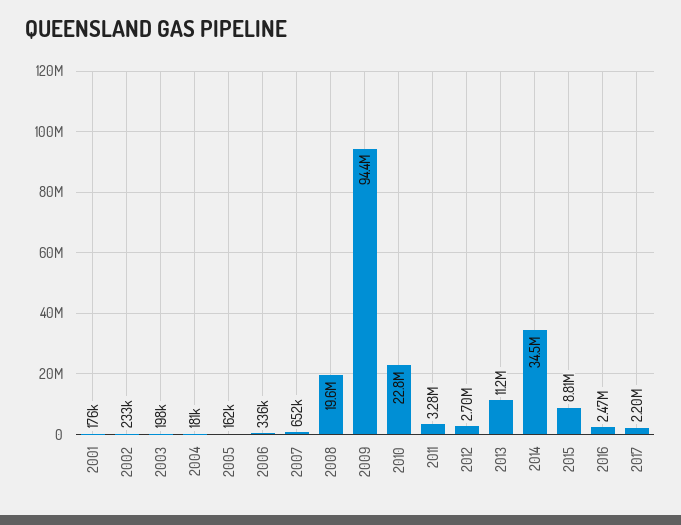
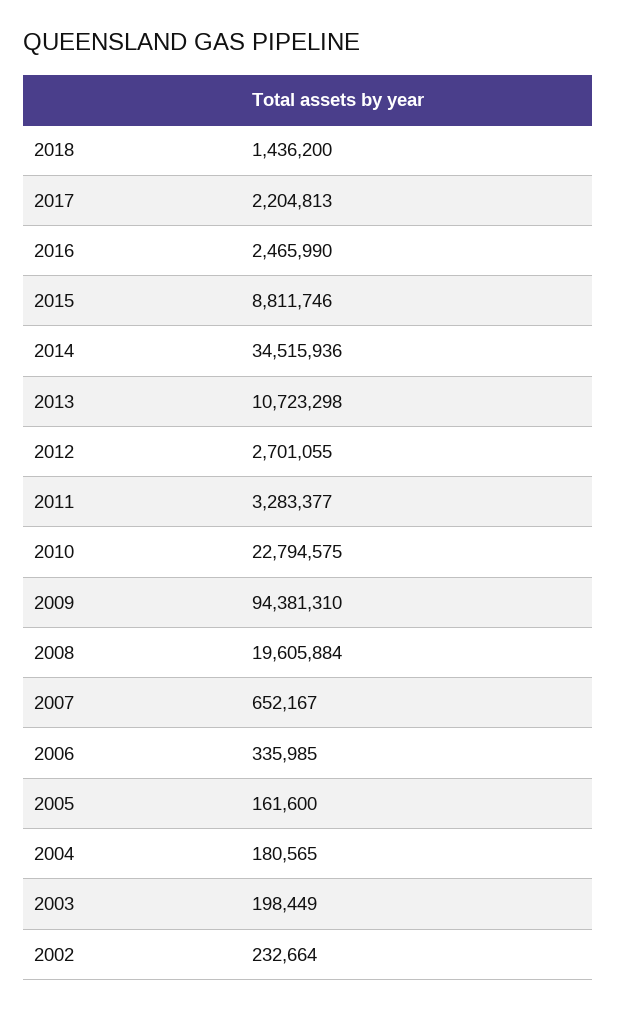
2001: 176000 -> none
2013: 11200000 -> 10723298
2018: none -> 1436200

